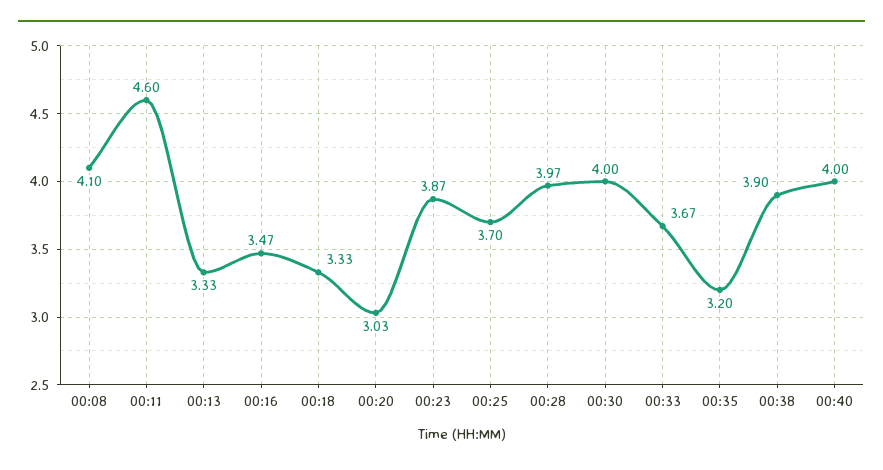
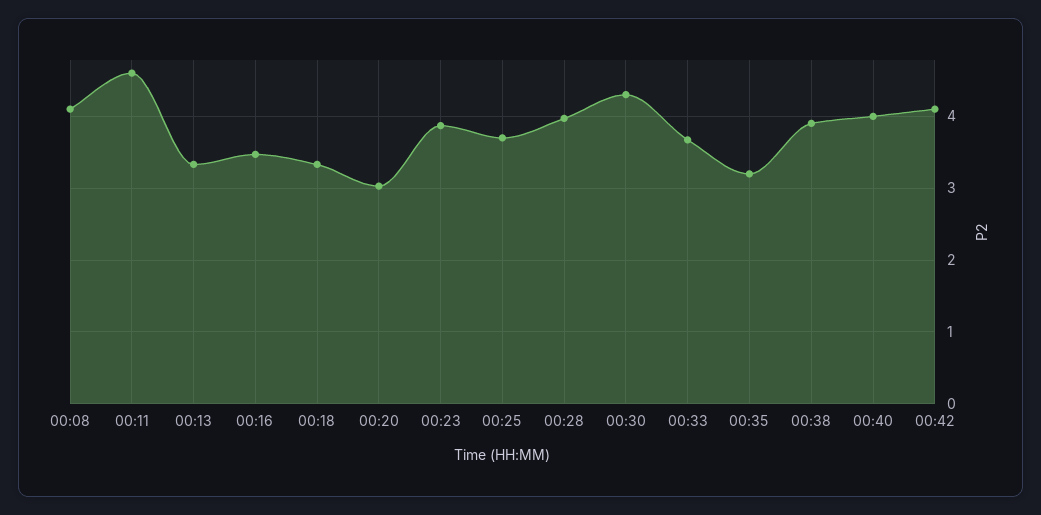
00:30: 4 -> 4.3
00:42: none -> 4.1

